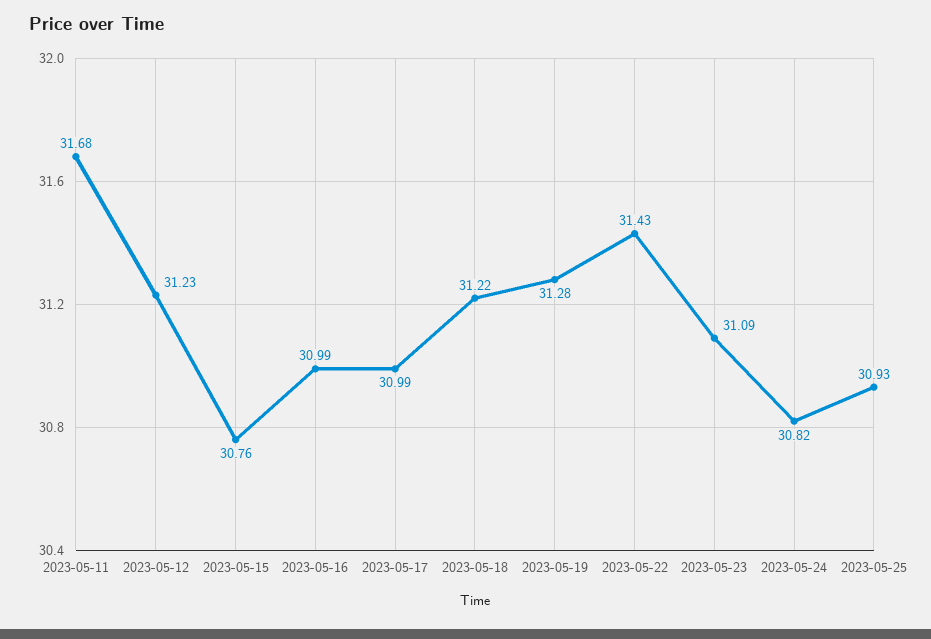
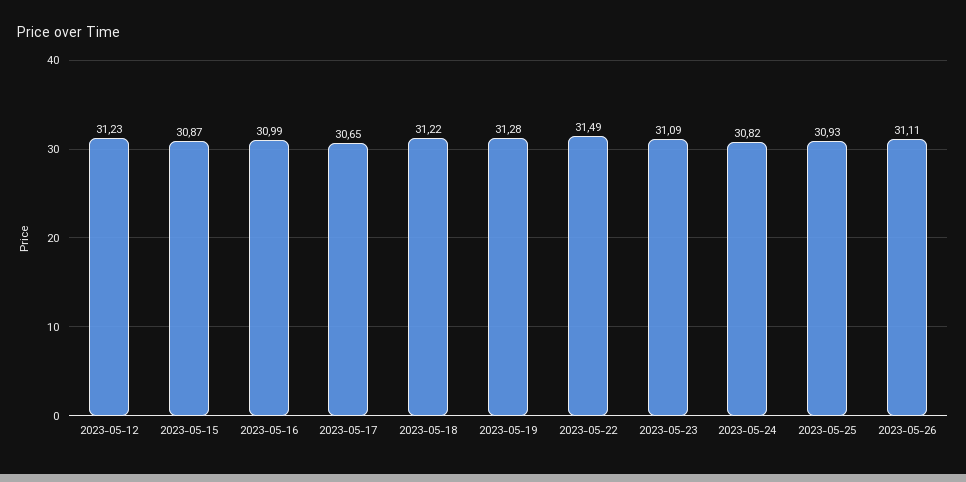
2023-05-11: 31.68 -> none
2023-05-15: 30.76 -> 30.87
2023-05-17: 30.99 -> 30.65
2023-05-22: 31.43 -> 31.49
2023-05-26: none -> 31.11

